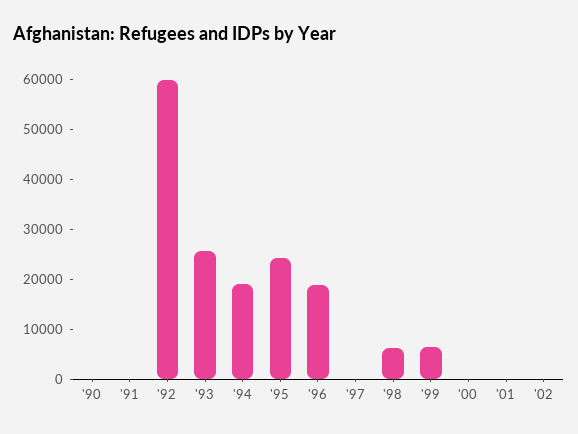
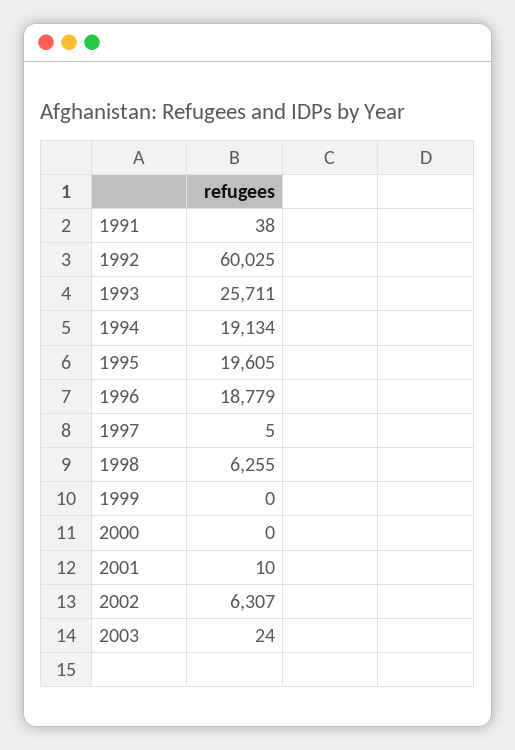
'90: 0 -> none
'95: 24000 -> 19605
'99: 6000 -> 0
'02: 0 -> 6307
2003: none -> 24

